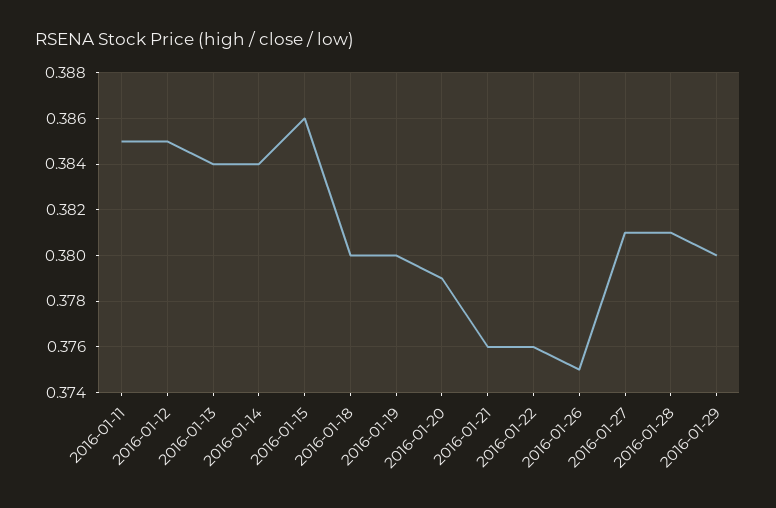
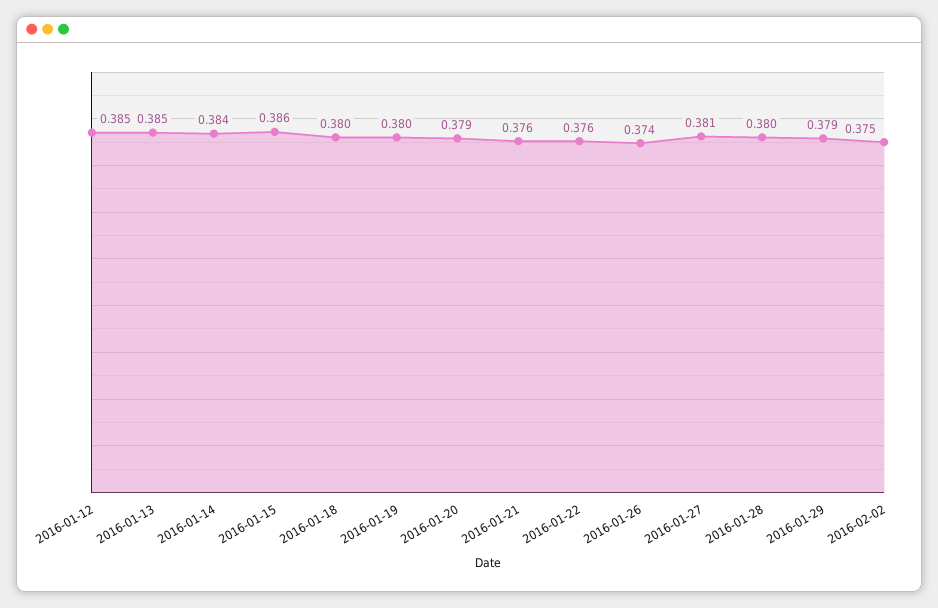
2016-01-11: 0.385 -> none
2016-01-13: 0.384 -> 0.385
2016-01-26: 0.375 -> 0.374
2016-01-28: 0.381 -> 0.38
2016-01-29: 0.38 -> 0.379
2016-02-02: none -> 0.375

